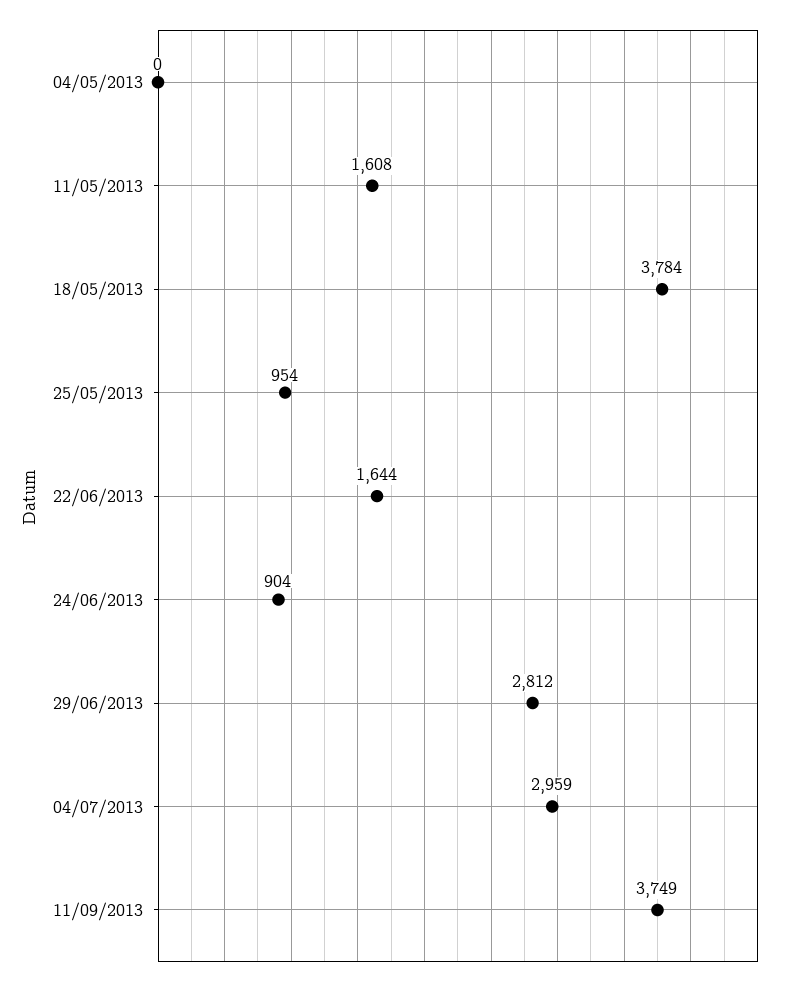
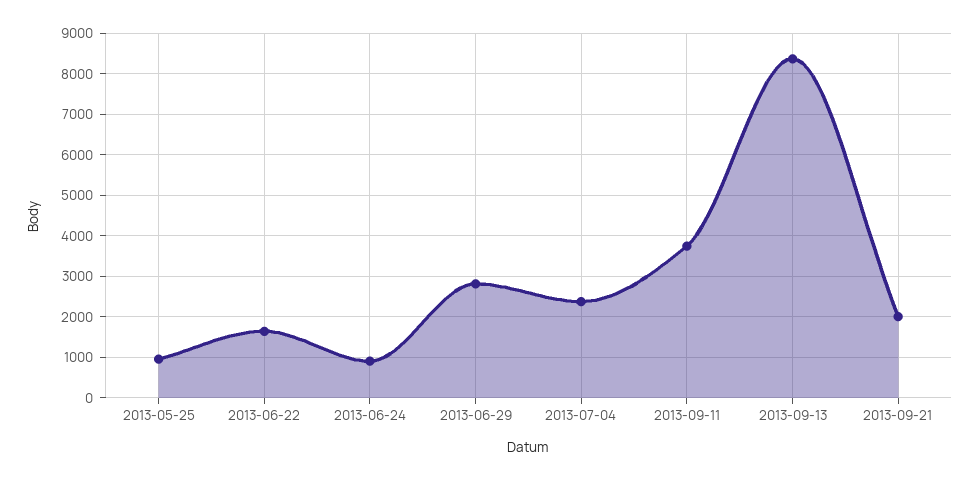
04/05/2013: 0 -> none
11/05/2013: 1608 -> none
18/05/2013: 3784 -> none
04/07/2013: 2959 -> 2400
2013-09-13: none -> 8400
2013-09-21: none -> 2000

